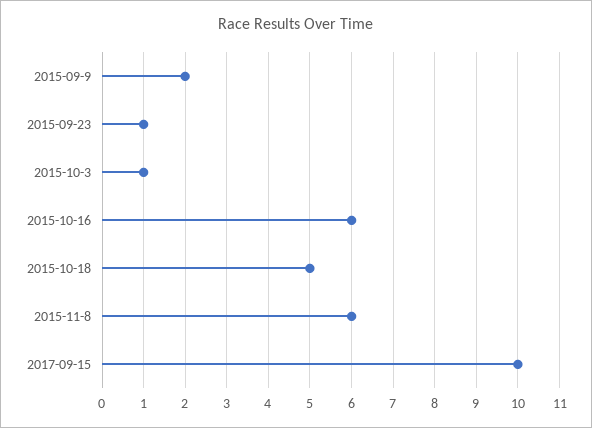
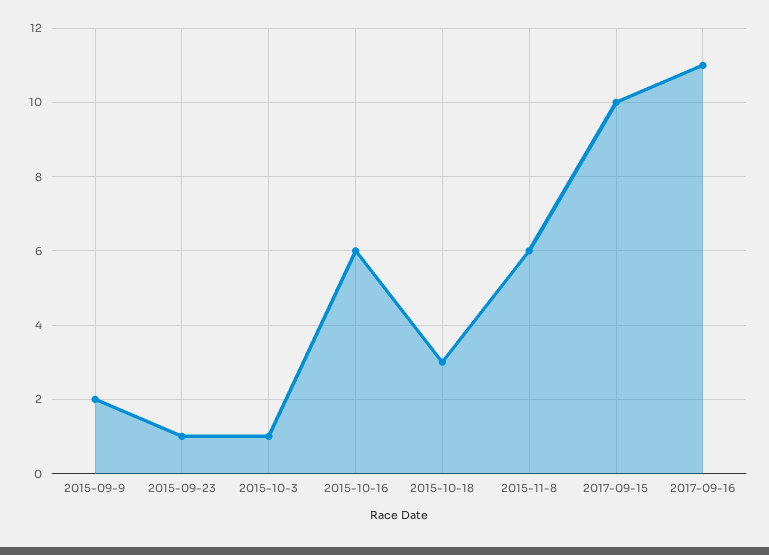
2015-10-18: 5 -> 3
2017-09-16: none -> 11

